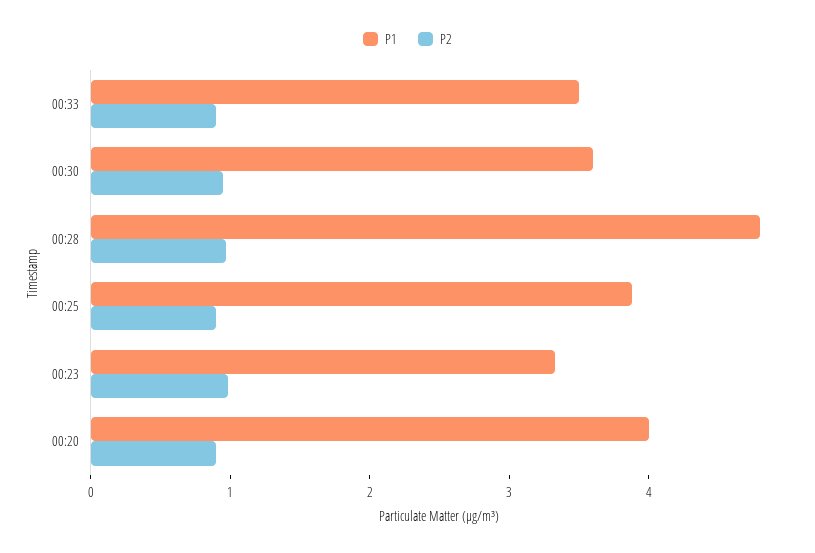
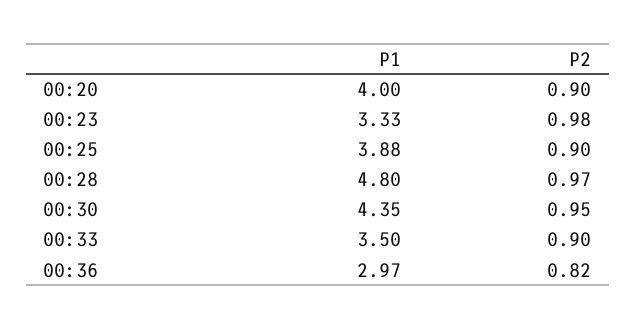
P1, 00:30: 3.6 -> 4.35
P1, 00:36: none -> 2.97
P2, 00:36: none -> 0.82

